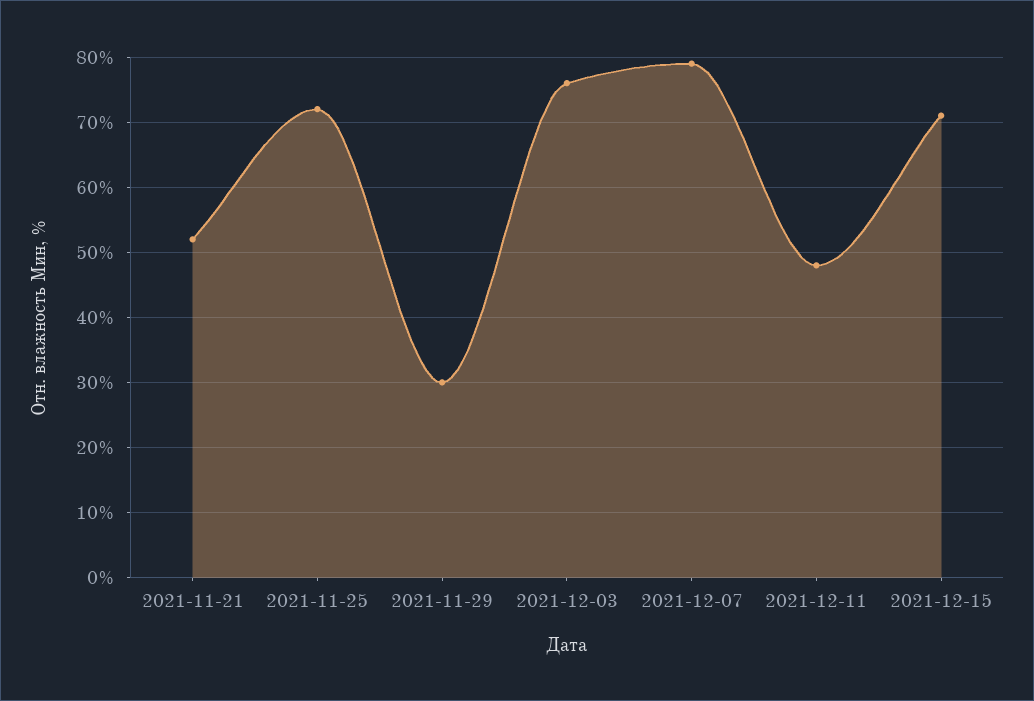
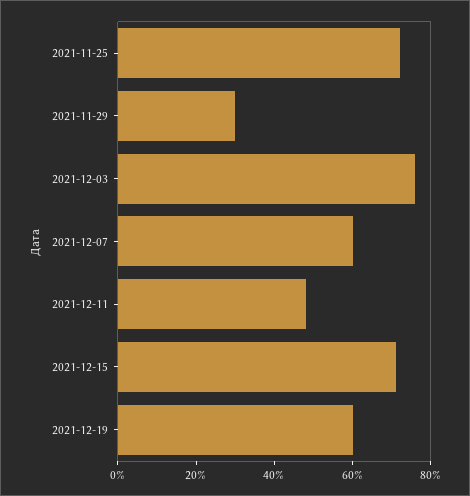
2021-11-21: 52 -> none
2021-12-07: 79 -> 60
2021-12-19: none -> 60

